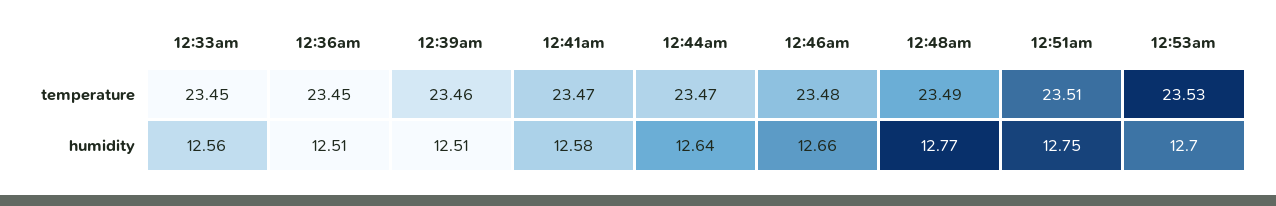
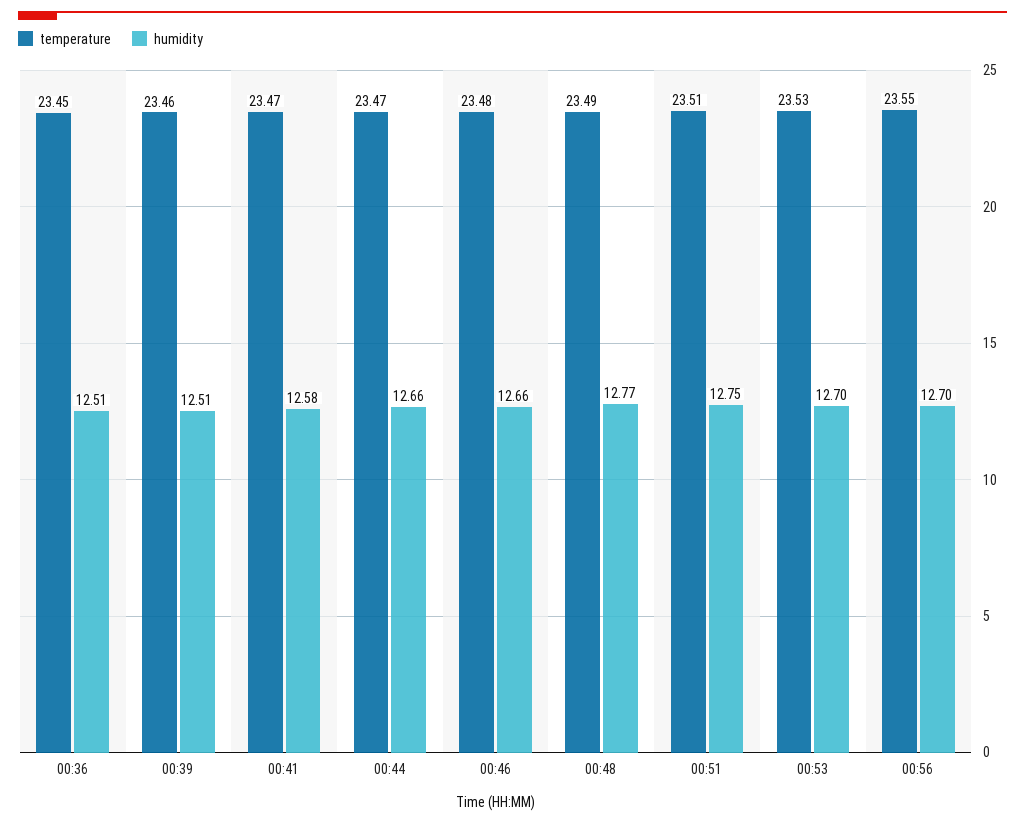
temperature, 12:33am: 23.45 -> none
humidity, 12:33am: 12.56 -> none
humidity, 12:44am: 12.64 -> 12.66
temperature, 00:56: none -> 23.55
humidity, 00:56: none -> 12.7

